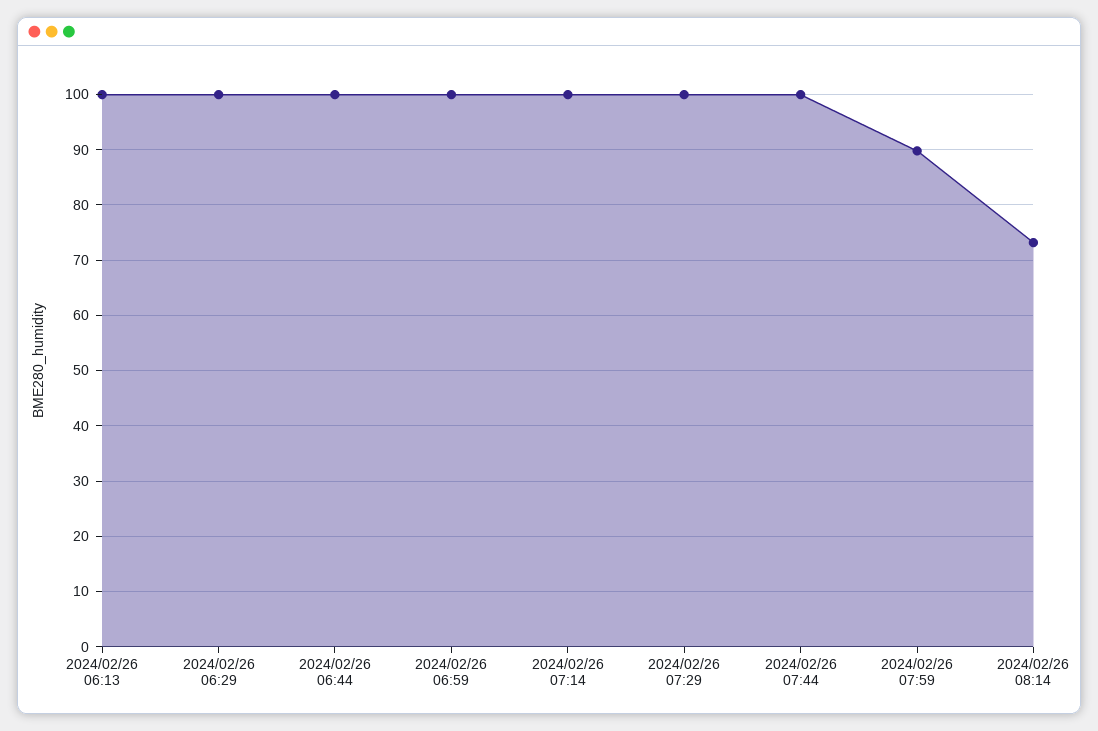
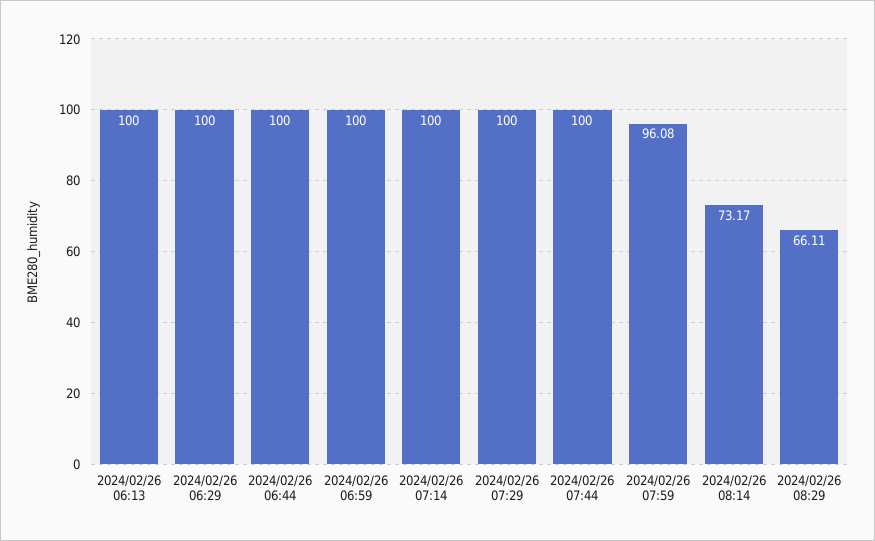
2024/02/26 07:59: 90 -> 96.08
2024/02/26 08:29: none -> 66.11

